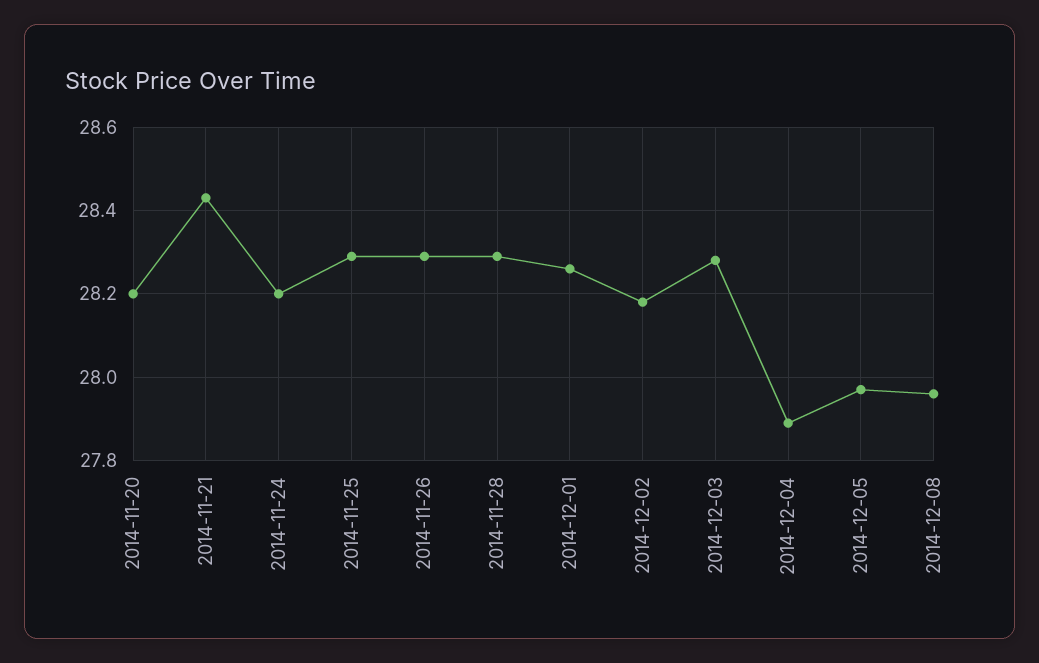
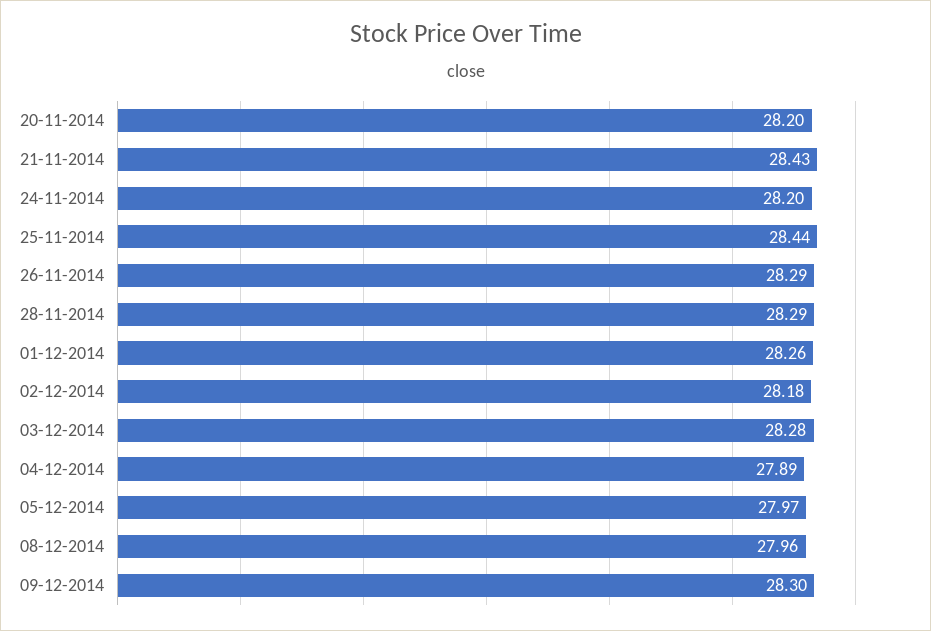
2014-11-25: 28.3 -> 28.44
09-12-2014: none -> 28.3

